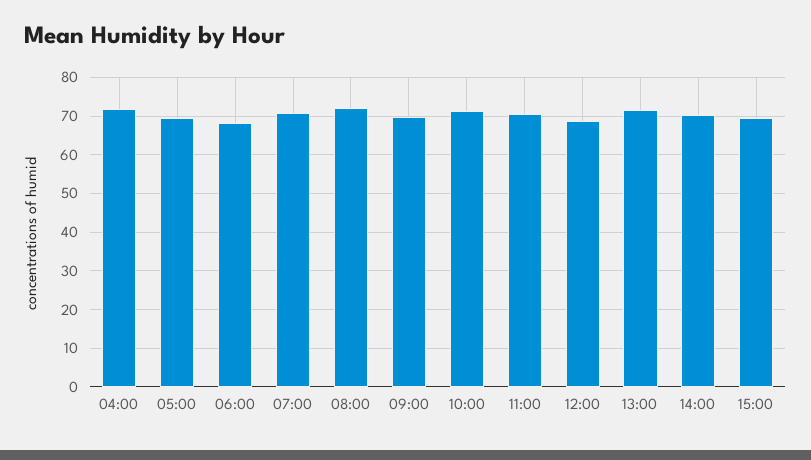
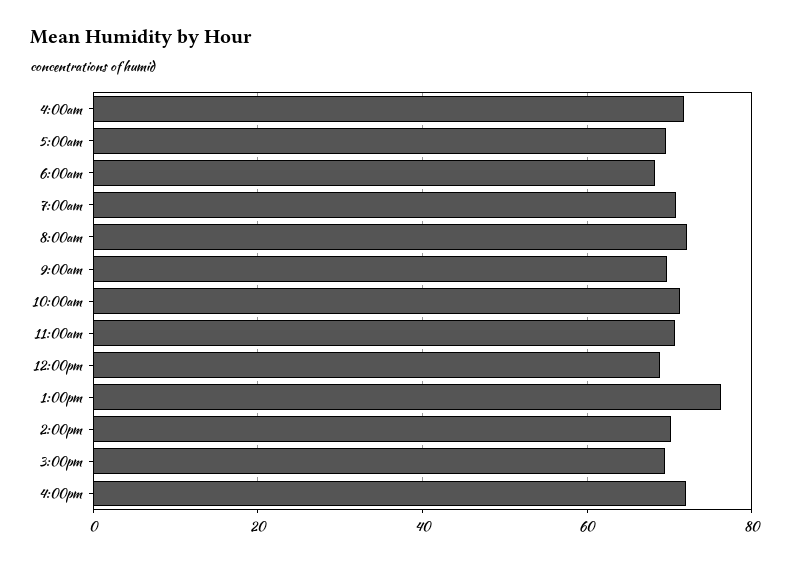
13:00: 72 -> 76
4:00pm: none -> 72

